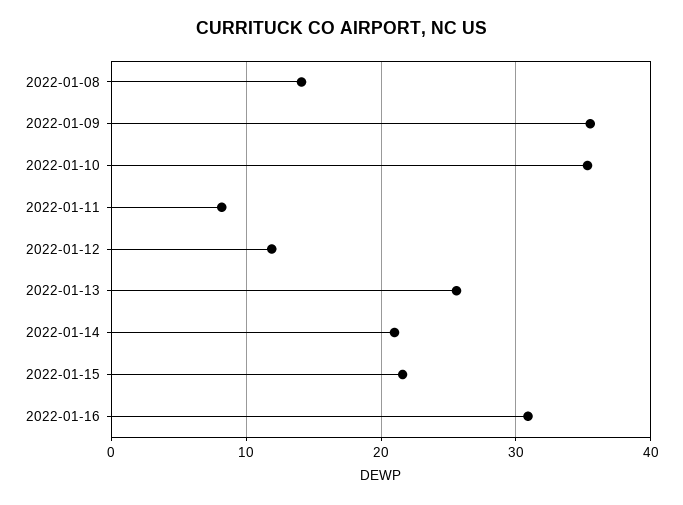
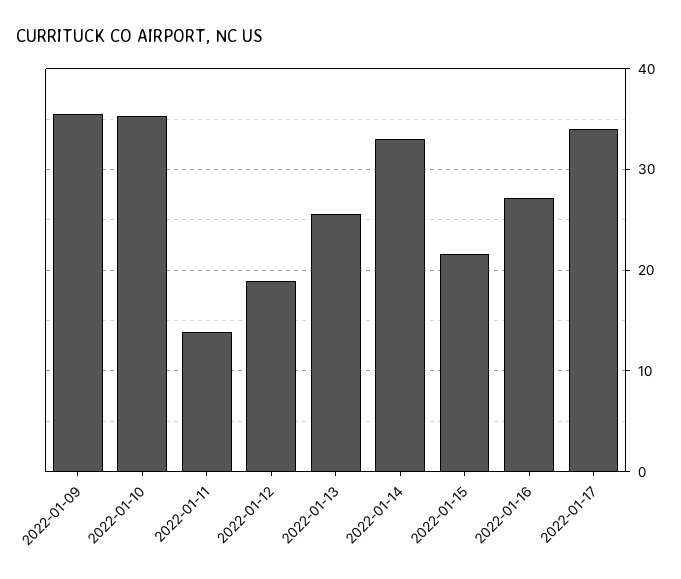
2022-01-08: 14 -> none
2022-01-11: 8 -> 14
2022-01-12: 12 -> 19
2022-01-14: 21 -> 33
2022-01-16: 31 -> 27
2022-01-17: none -> 34

